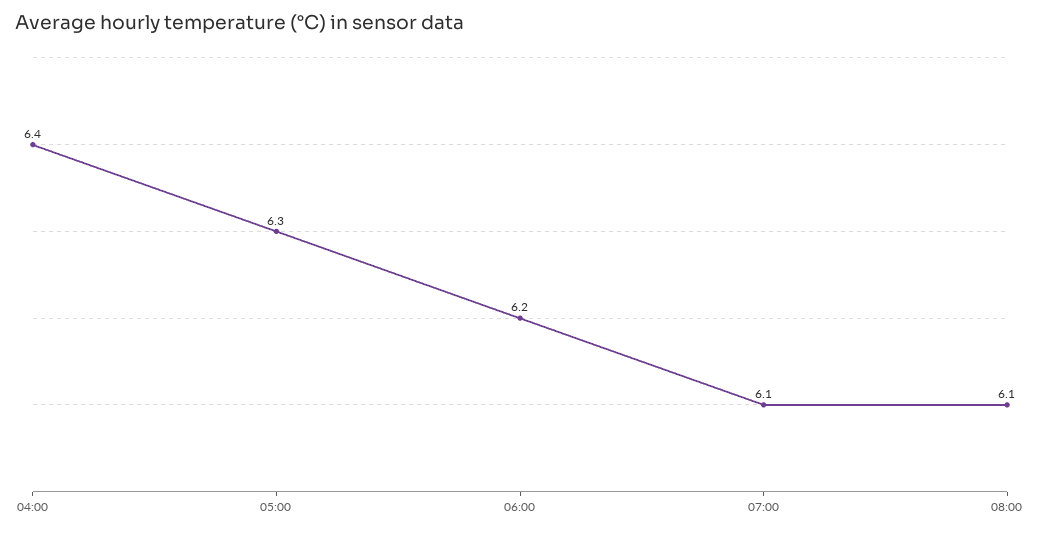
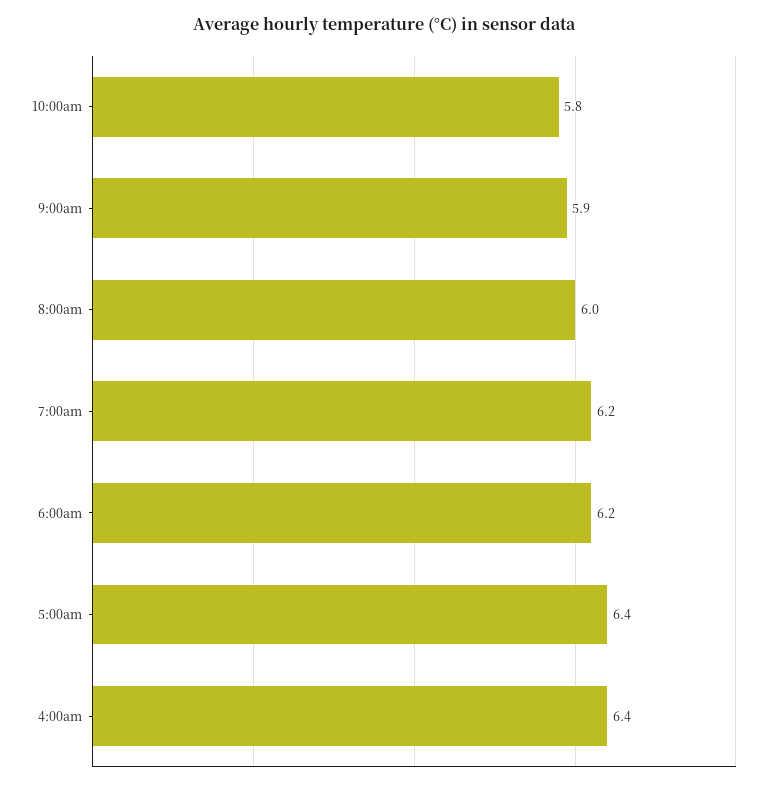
05:00: 6.3 -> 6.4
07:00: 6.1 -> 6.2
08:00: 6.1 -> 6
10:00am: none -> 5.8
9:00am: none -> 5.9

